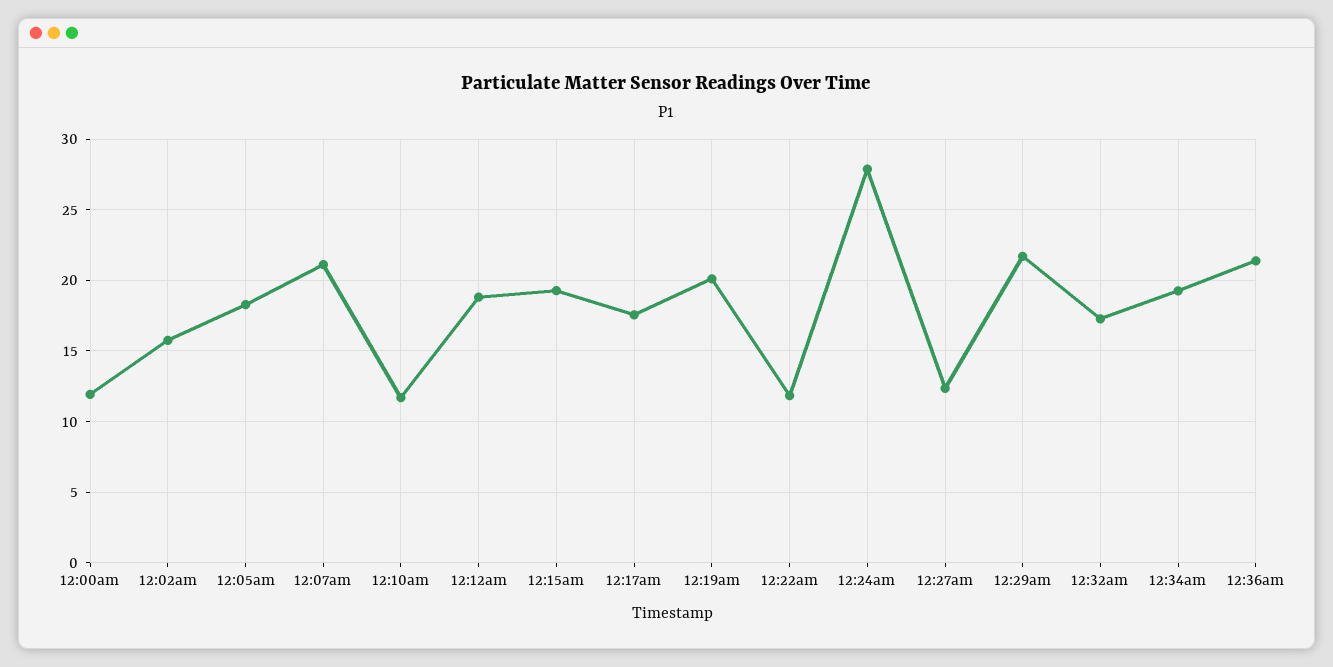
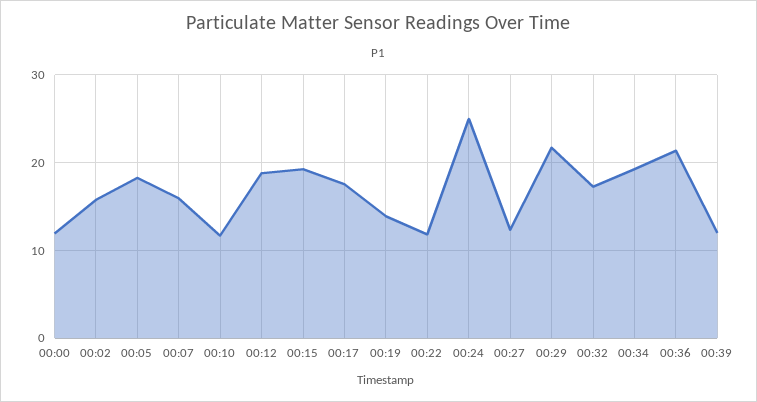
12:07am: 21 -> 16
12:19am: 20 -> 14
12:24am: 28 -> 25
00:39: none -> 12

